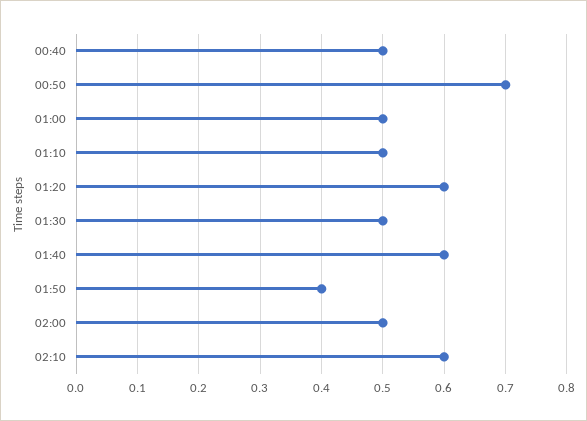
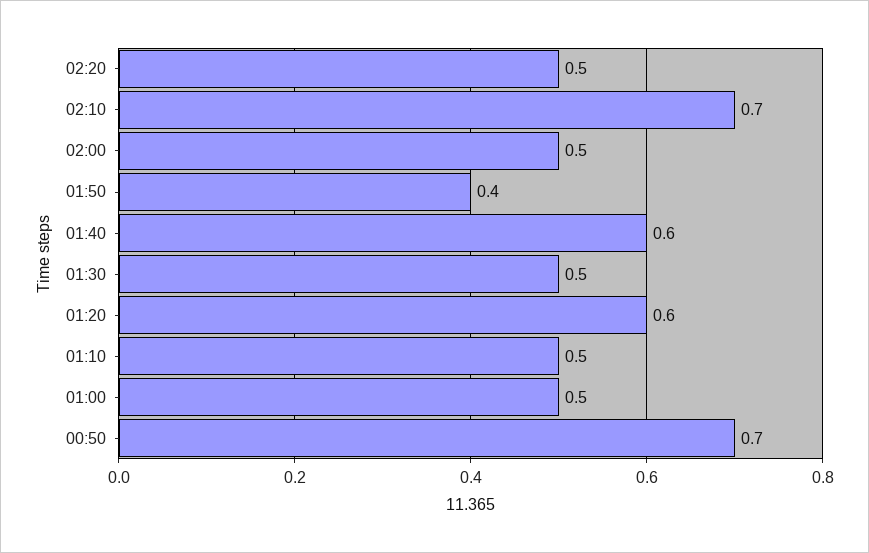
00:40: 0.5 -> none
02:10: 0.6 -> 0.7
02:20: none -> 0.5

